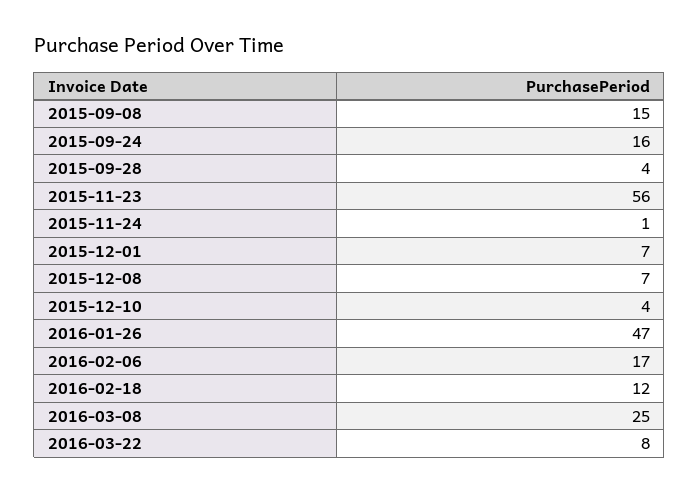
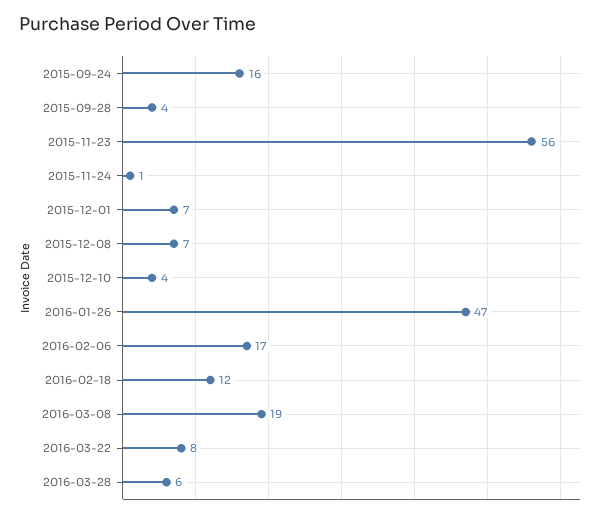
2015-09-08: 15 -> none
2016-03-08: 25 -> 19
2016-03-28: none -> 6

